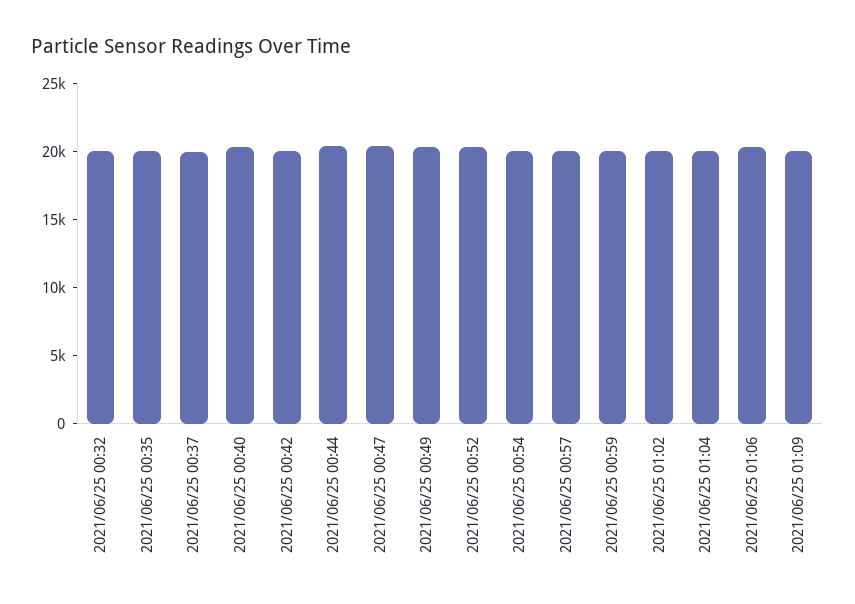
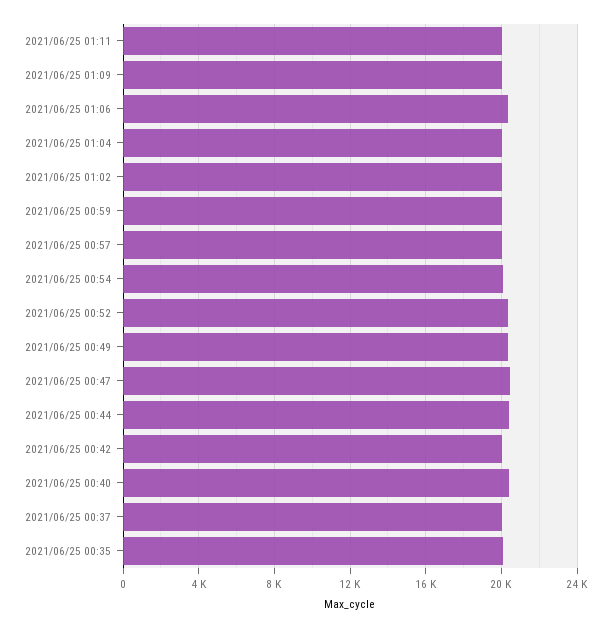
2021/06/25 00:32: 20000 -> none
2021/06/25 01:11: none -> 20000

